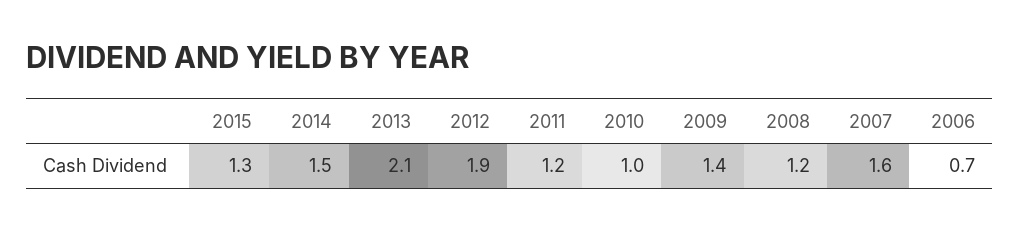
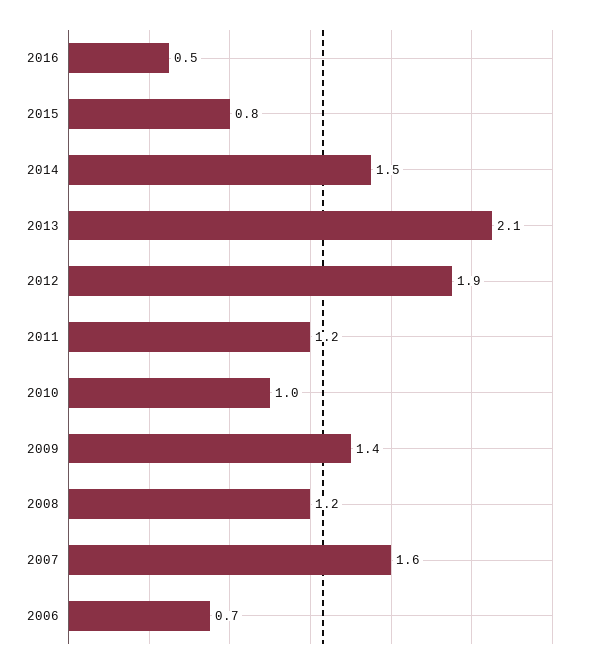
2015: 1.3 -> 0.8
2016: none -> 0.5

